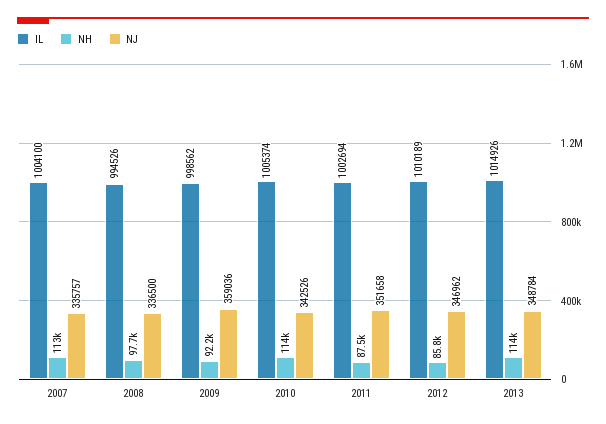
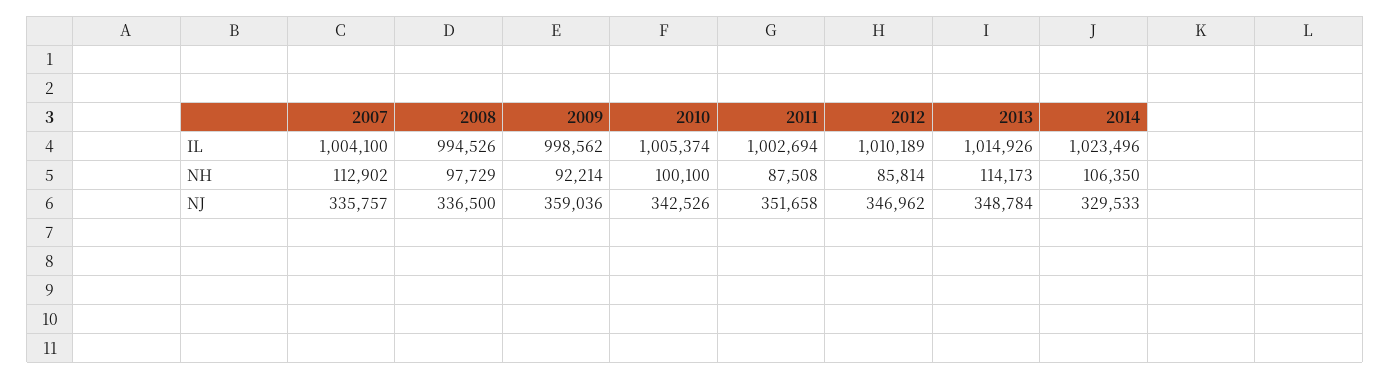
NH, 2010: 114000 -> 100100
IL, 2014: none -> 1023496
NH, 2014: none -> 106350
NJ, 2014: none -> 329533

